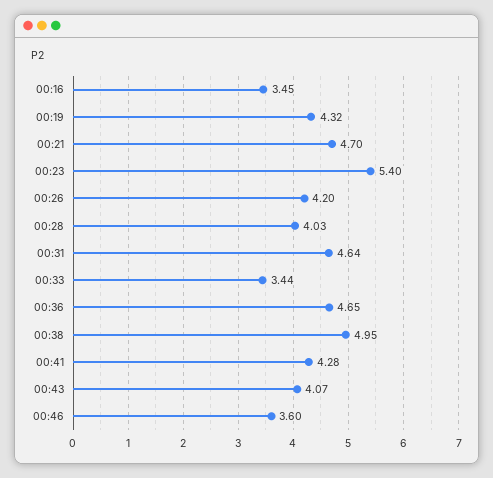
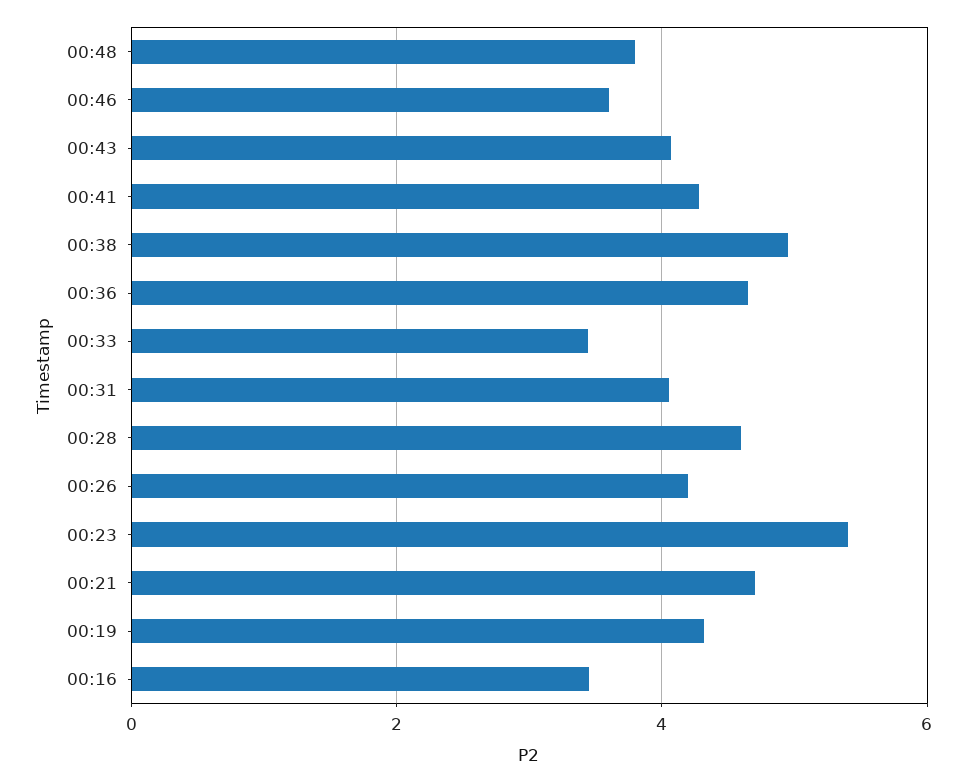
00:28: 4.03 -> 4.6
00:31: 4.64 -> 4
00:48: none -> 3.8

